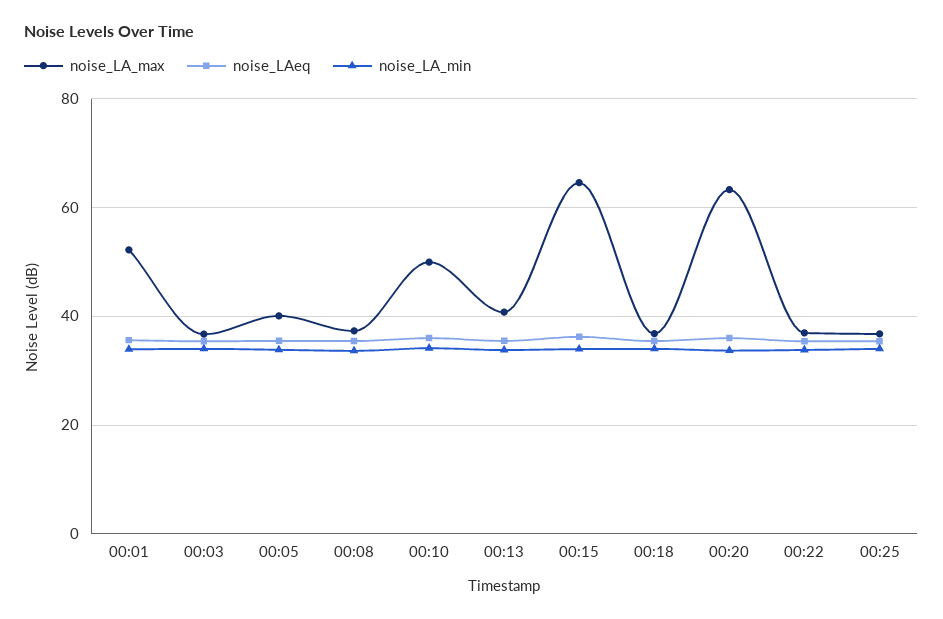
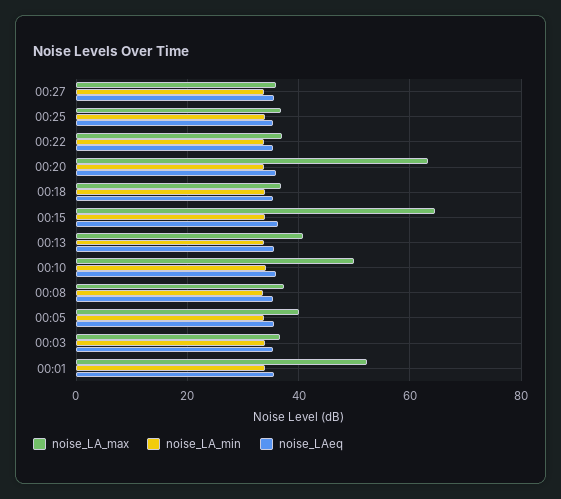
noise_LA_max, 00:27: none -> 36
noise_LA_min, 00:27: none -> 34
noise_LAeq, 00:27: none -> 36

